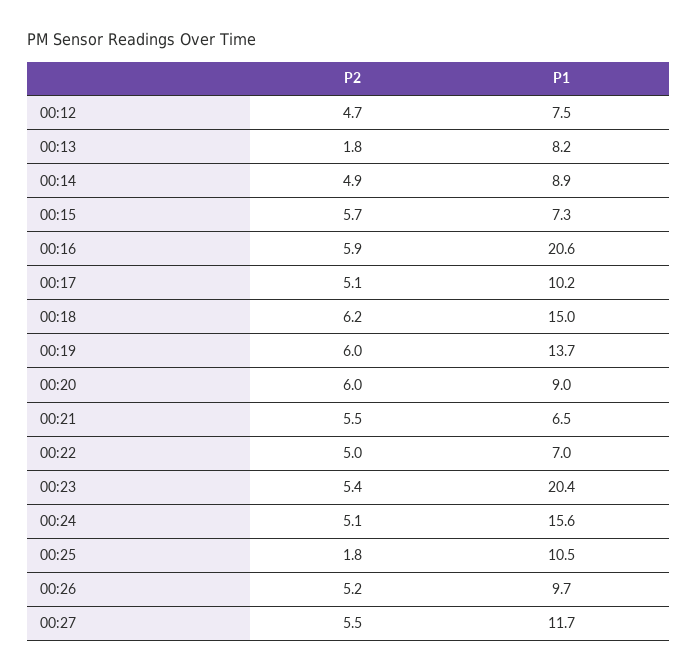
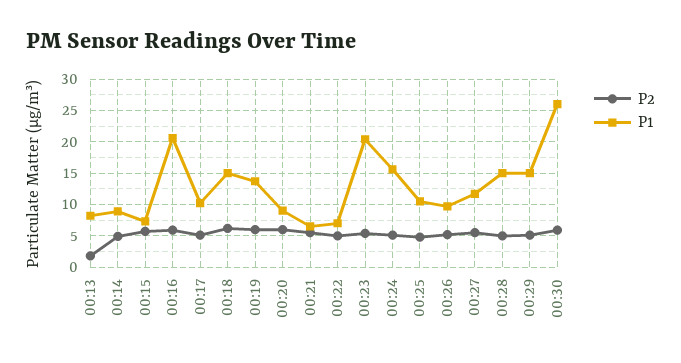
P2, 00:12: 4.7 -> none
P1, 00:12: 7.5 -> none
P2, 00:25: 1.8 -> 5
P2, 00:28: none -> 5
P1, 00:28: none -> 15
P2, 00:29: none -> 5
P1, 00:29: none -> 15
P2, 00:30: none -> 6
P1, 00:30: none -> 26

